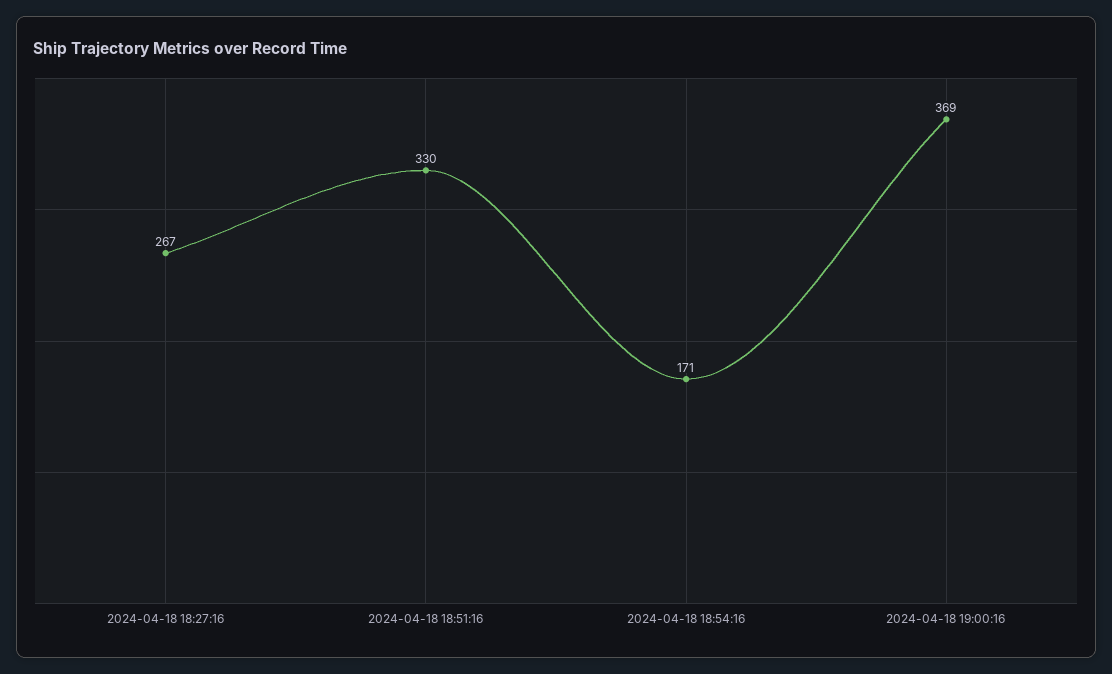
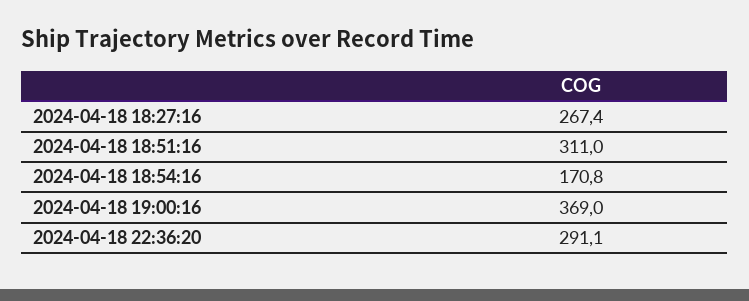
2024-04-18 18:51:16: 330 -> 311
2024-04-18 22:36:20: none -> 291.1

